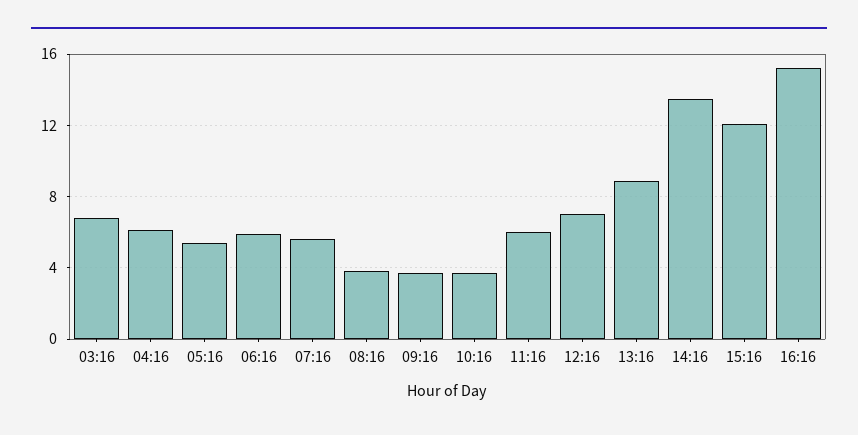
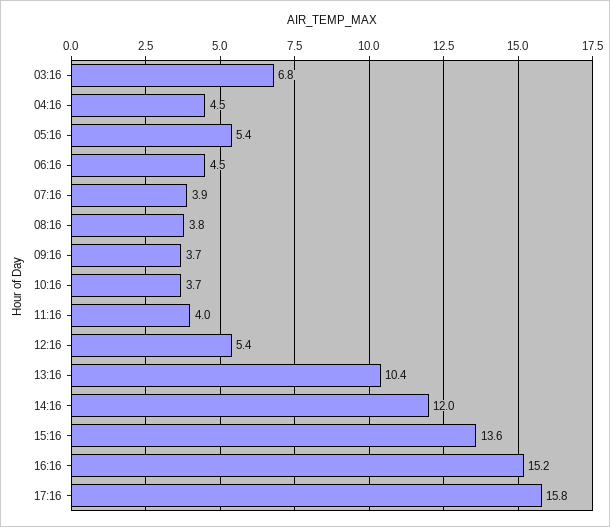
04:16: 6 -> 4.5
06:16: 6 -> 4.5
07:16: 5.5 -> 3.9
11:16: 6 -> 4
12:16: 7 -> 5.4
13:16: 9 -> 10.4
14:16: 13.5 -> 12
15:16: 12 -> 13.6
17:16: none -> 15.8

